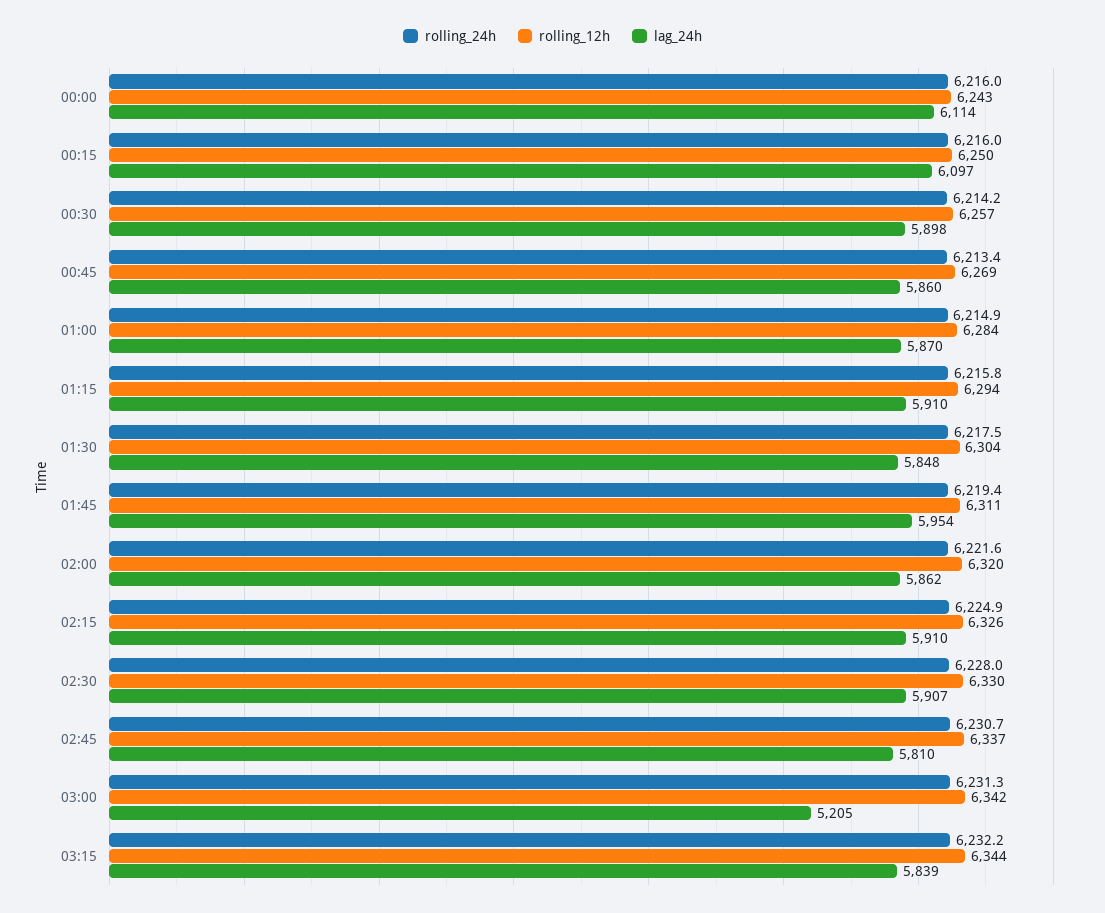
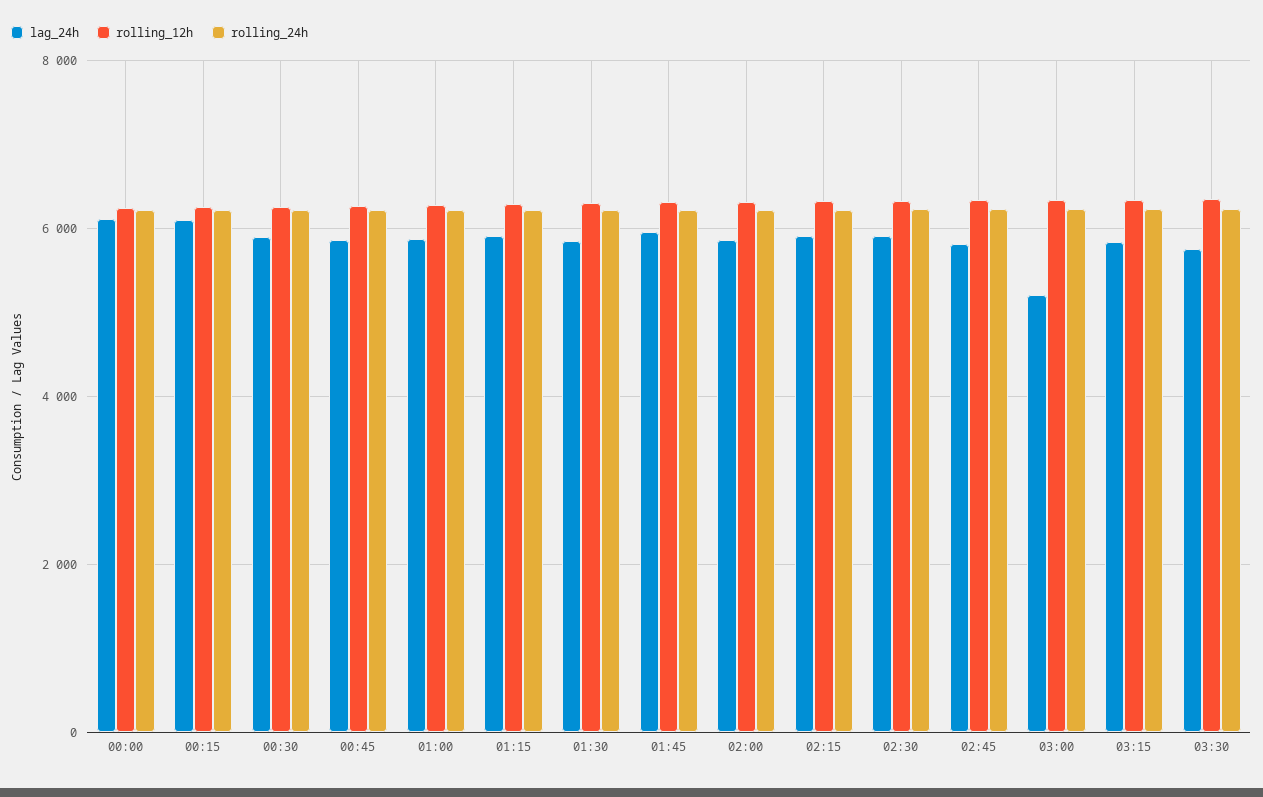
lag_24h, 03:30: none -> 5800
rolling_12h, 03:30: none -> 6400
rolling_24h, 03:30: none -> 6200

